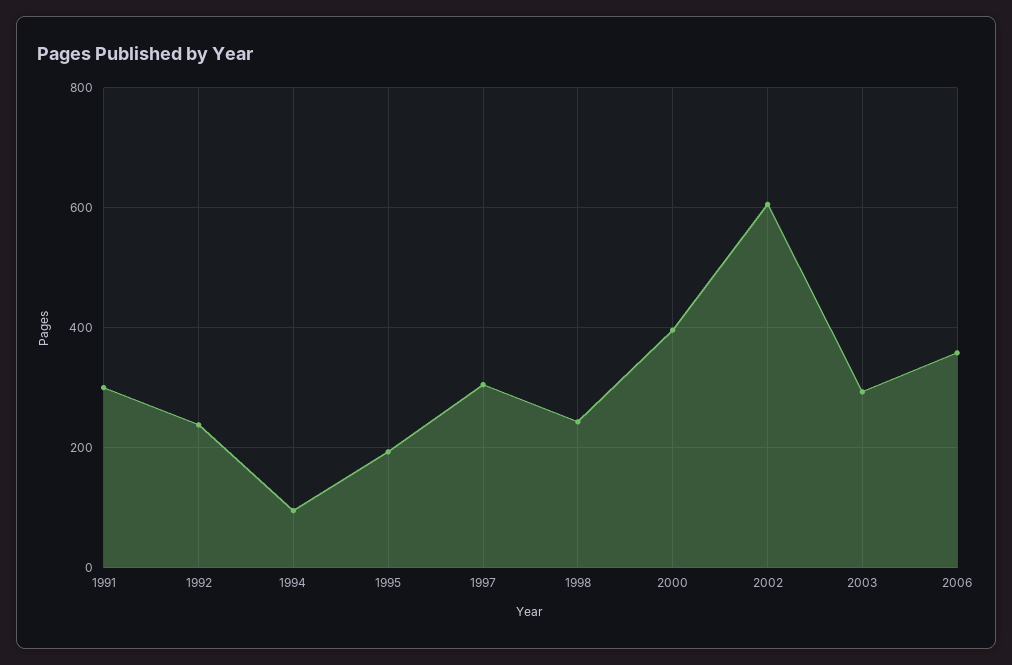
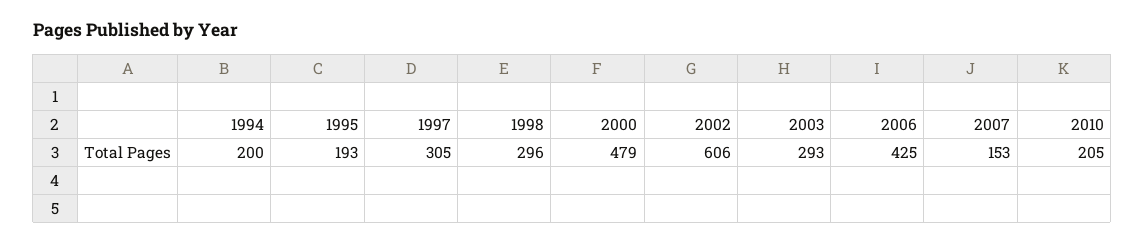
1991: 300 -> none
1992: 240 -> none
1994: 100 -> 200
1998: 240 -> 296
2000: 400 -> 479
2006: 360 -> 425
2007: none -> 153
2010: none -> 205

